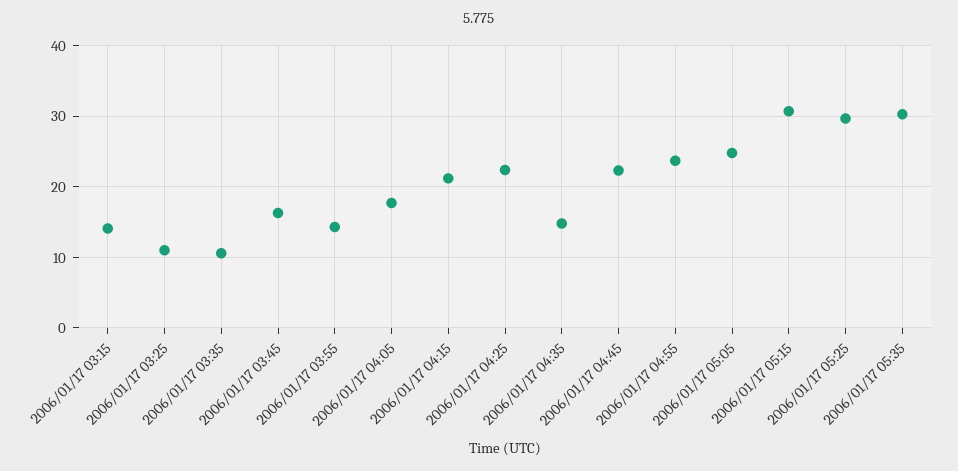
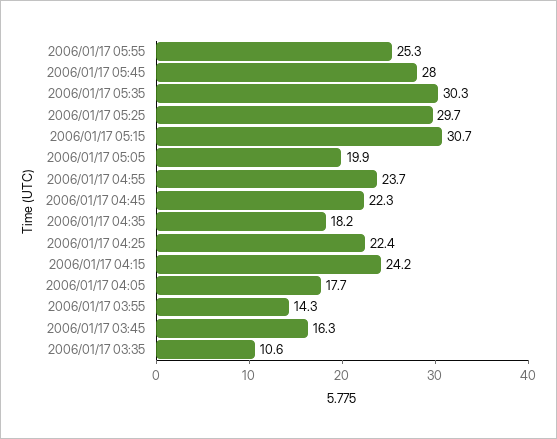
2006/01/17 03:15: 14 -> none
2006/01/17 03:25: 11 -> none
2006/01/17 04:15: 21 -> 24.2
2006/01/17 04:35: 15 -> 18.2
2006/01/17 05:05: 25 -> 19.9
2006/01/17 05:55: none -> 25.3
2006/01/17 05:45: none -> 28

